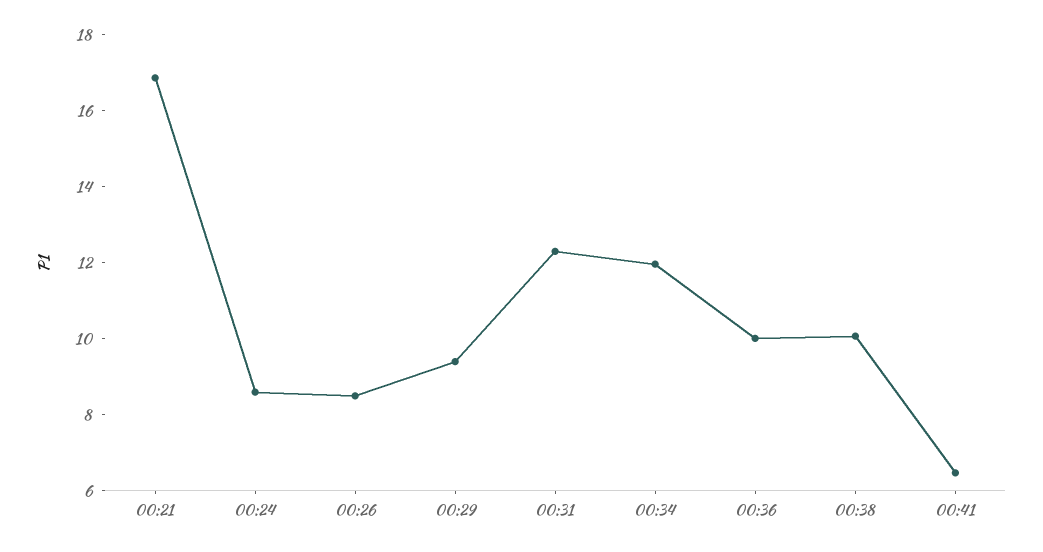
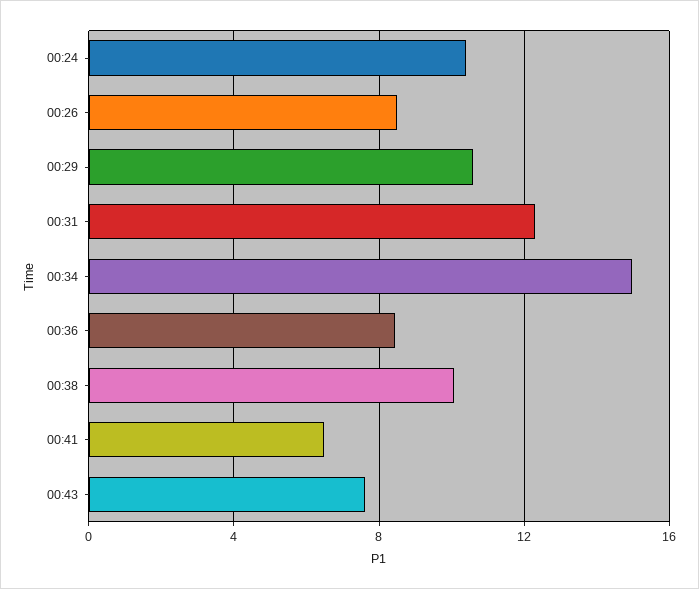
00:21: 17 -> none
00:24: 8.5 -> 10.5
00:29: 9.5 -> 10.5
00:34: 12 -> 15
00:36: 10 -> 8.5
00:43: none -> 7.5

